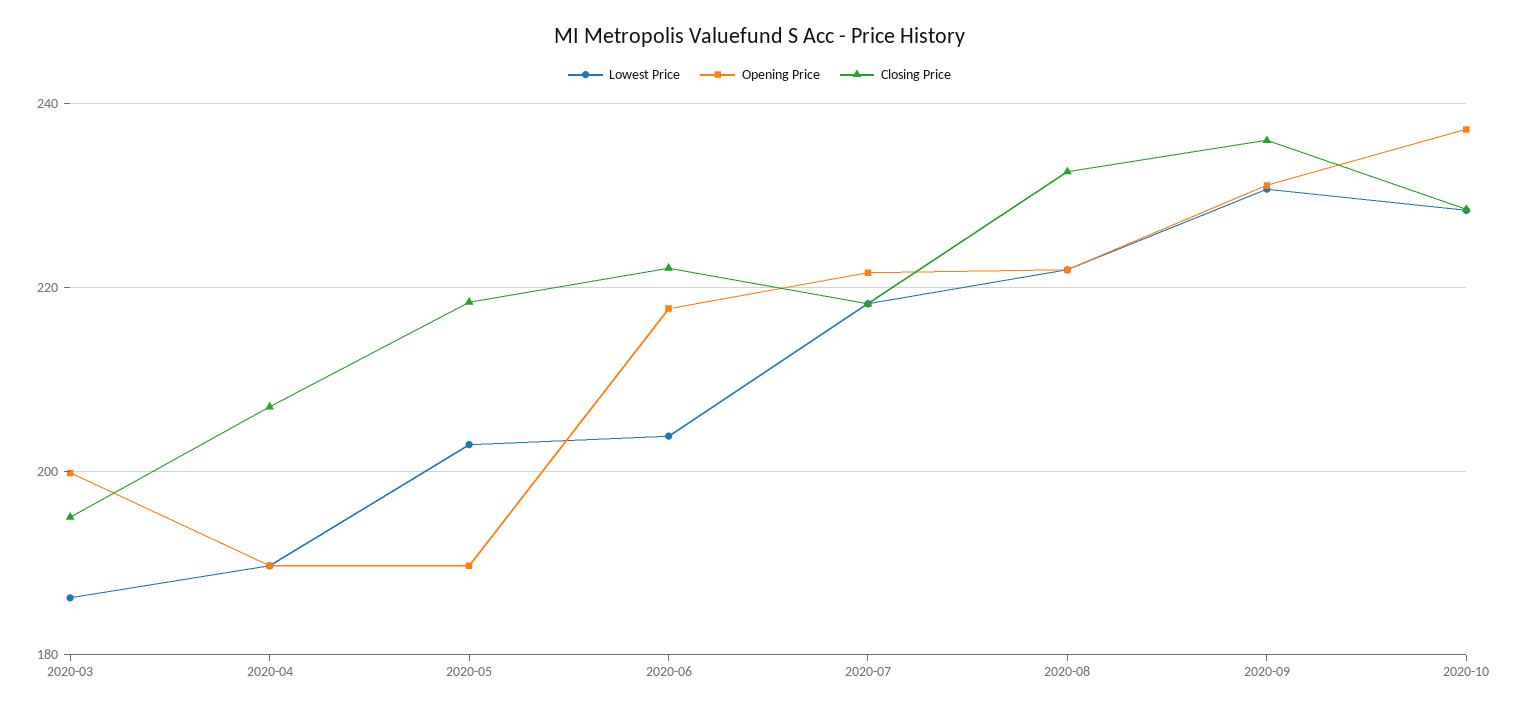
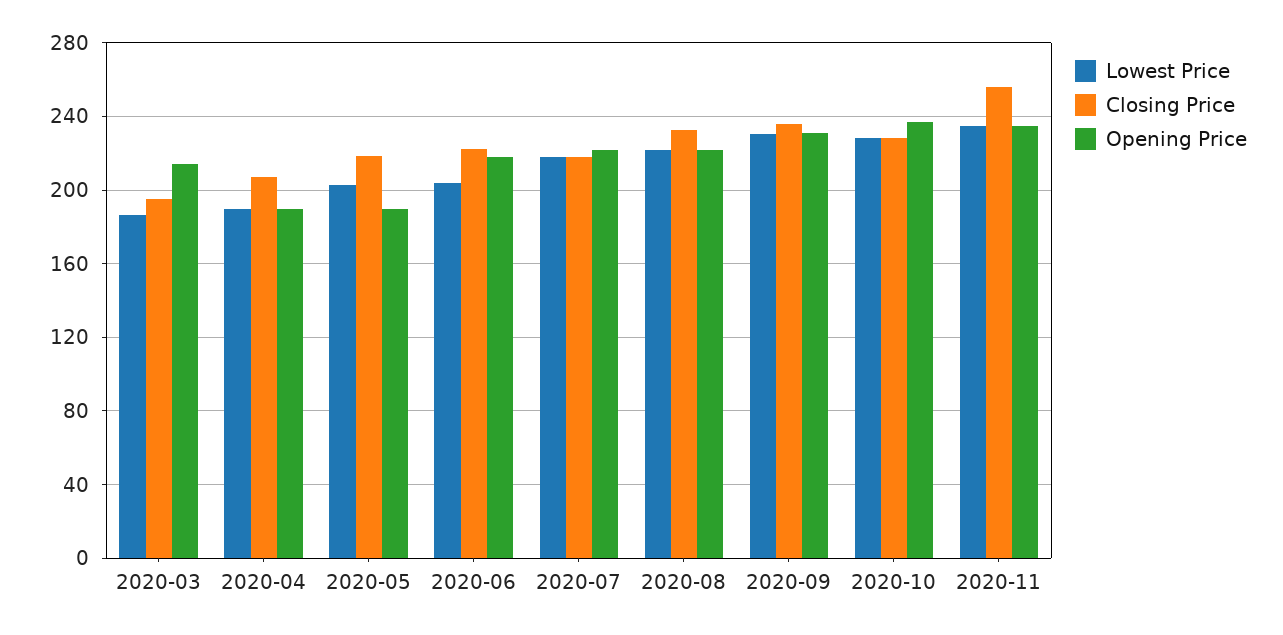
Opening Price, 2020-03: 200 -> 215
Lowest Price, 2020-11: none -> 235
Closing Price, 2020-11: none -> 255
Opening Price, 2020-11: none -> 235

